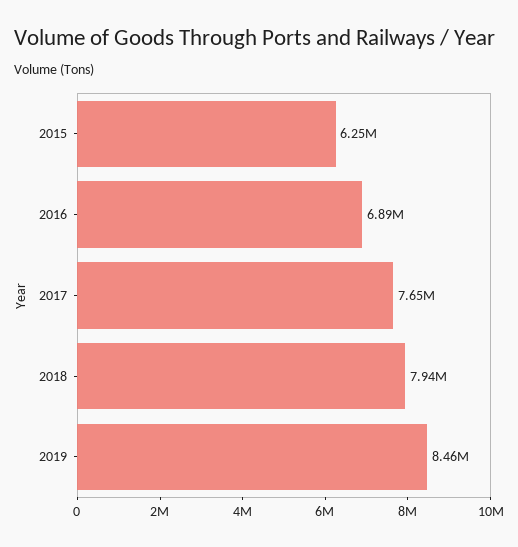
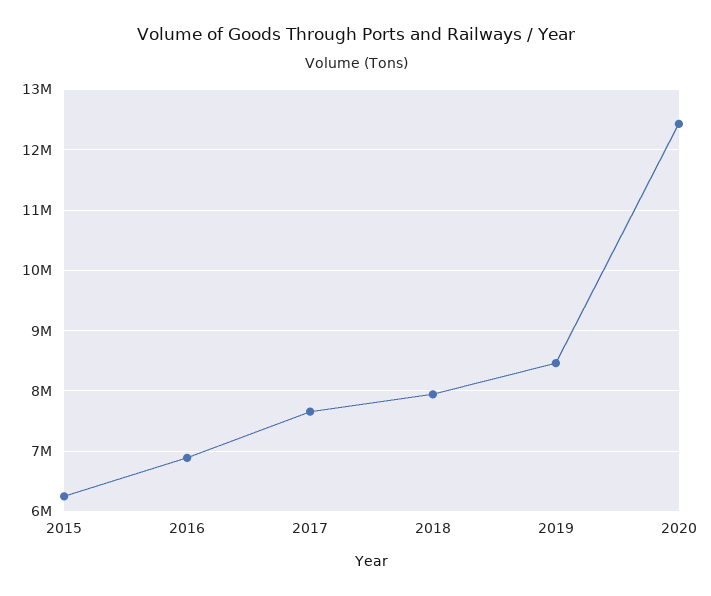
2020: none -> 12400000

